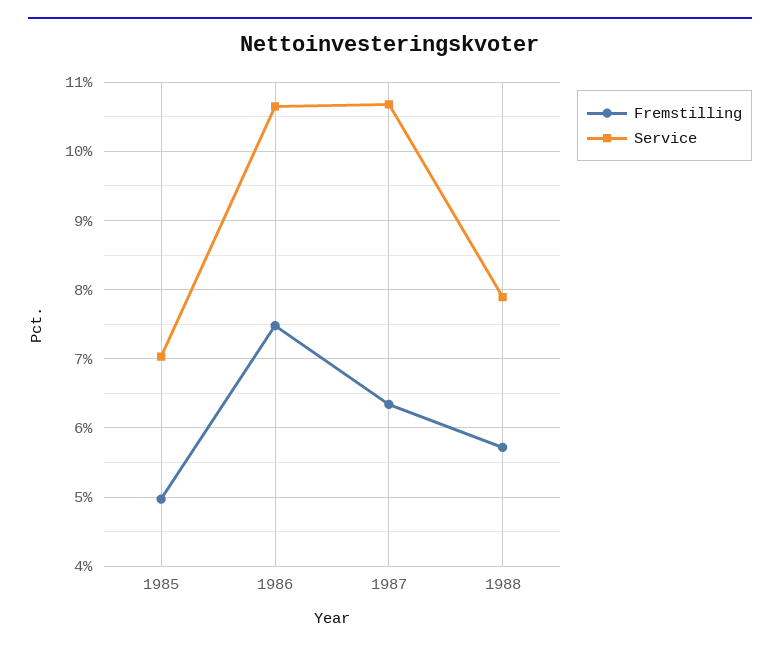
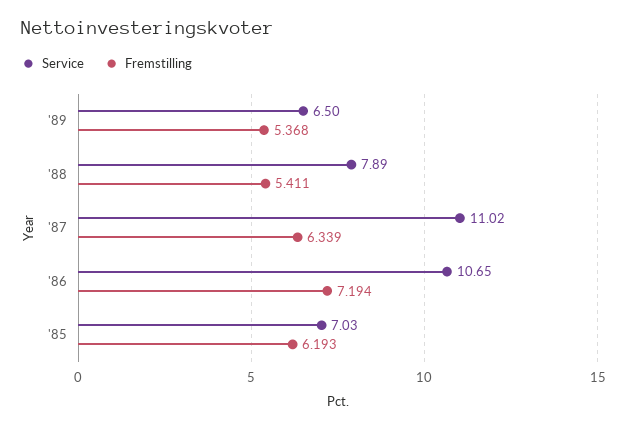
Fremstilling, 1985: 5 -> 6.193
Fremstilling, 1986: 7.5 -> 7.194
Service, 1987: 10.7 -> 11.02
Fremstilling, 1988: 5.7 -> 5.411
Service, '89: none -> 6.5
Fremstilling, '89: none -> 5.368

